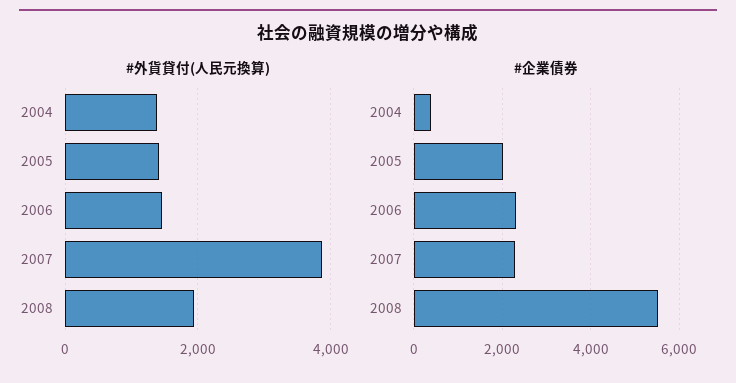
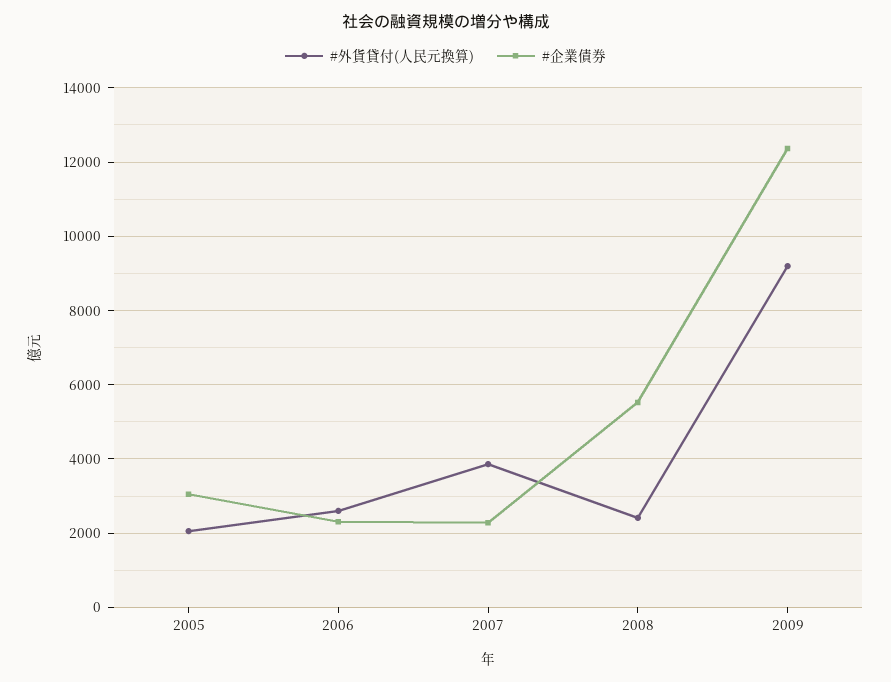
#外貨貸付(人民元換算), 2004: 1400 -> none
#外貨貸付(人民元換算), 2005: 1400 -> 2000
#外貨貸付(人民元換算), 2006: 1400 -> 2600
#外貨貸付(人民元換算), 2008: 2000 -> 2400
#企業債券, 2004: 400 -> none
#企業債券, 2005: 2000 -> 3000
#外貨貸付(人民元換算), 2009: none -> 9200
#企業債券, 2009: none -> 12400

